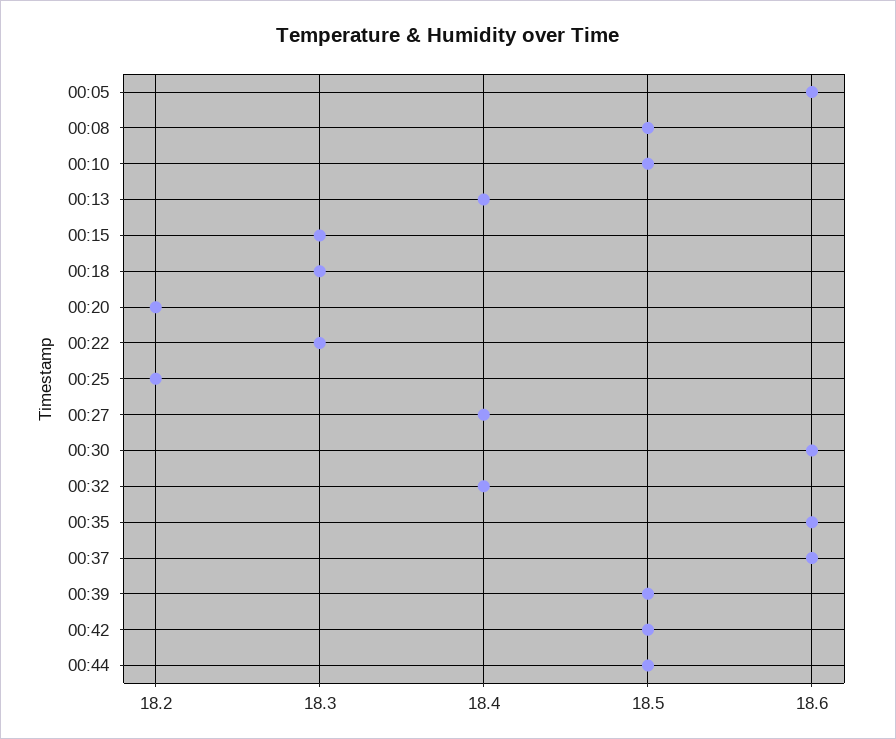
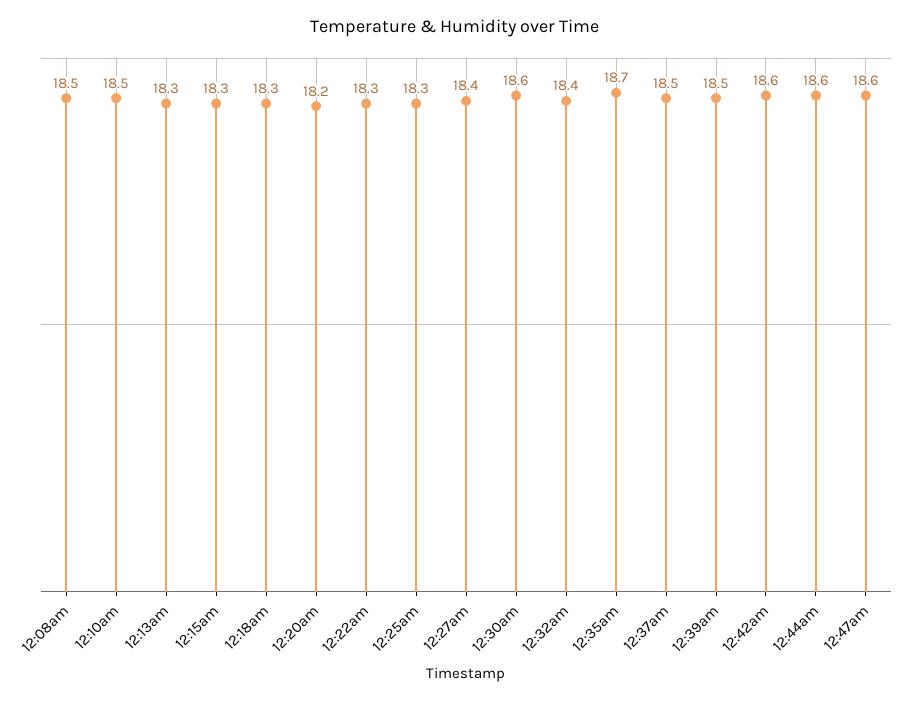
00:05: 18.6 -> none
00:13: 18.4 -> 18.3
00:25: 18.2 -> 18.3
00:35: 18.6 -> 18.7
00:37: 18.6 -> 18.5
00:42: 18.5 -> 18.6
00:44: 18.5 -> 18.6
12:47am: none -> 18.6

